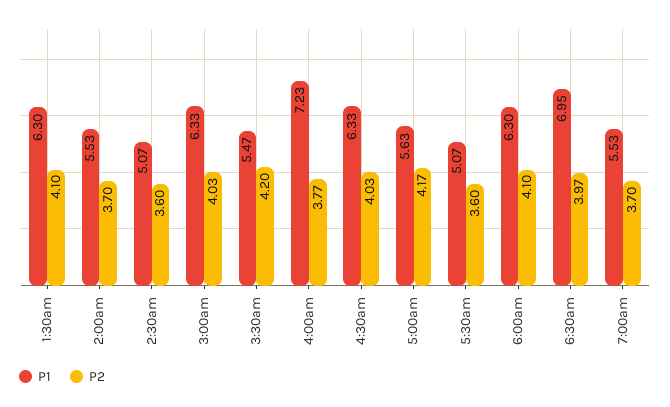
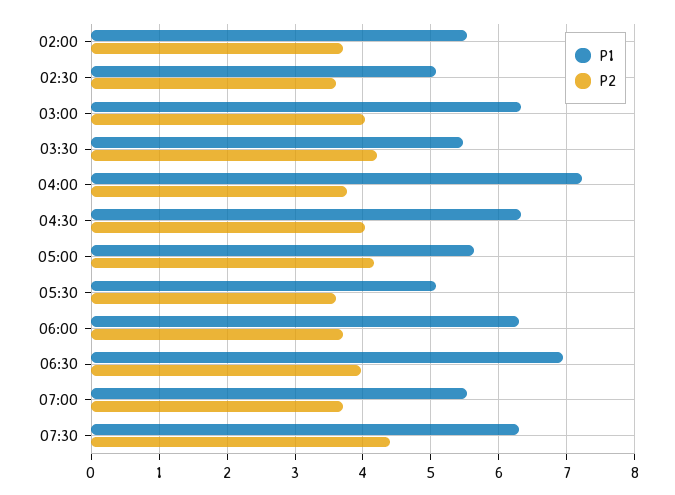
P1, 1:30am: 6.3 -> none
P2, 1:30am: 4.1 -> none
P2, 6:00am: 4.1 -> 3.7
P1, 07:30: none -> 6.3
P2, 07:30: none -> 4.4

